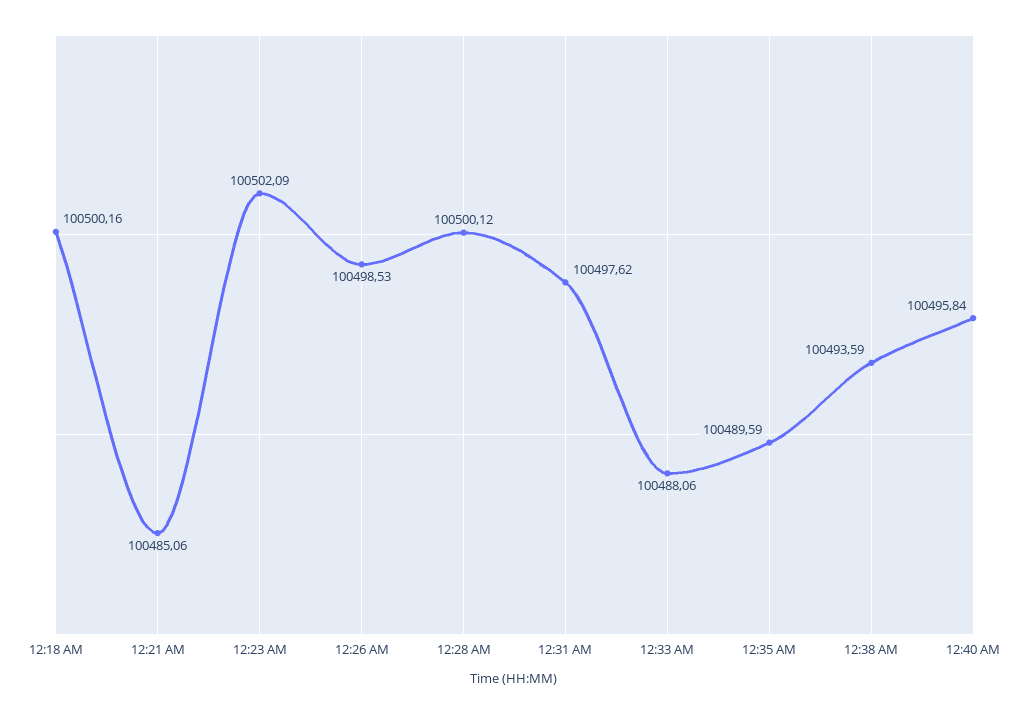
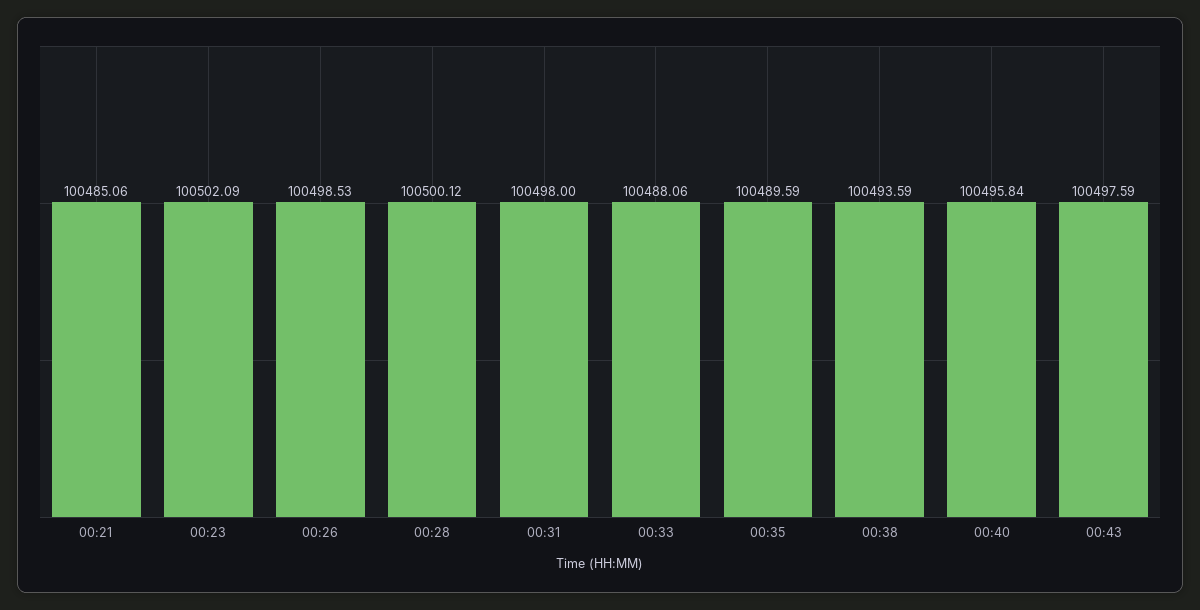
12:18 AM: 100500.16 -> none
12:31 AM: 100497.62 -> 100498
00:43: none -> 100497.59

